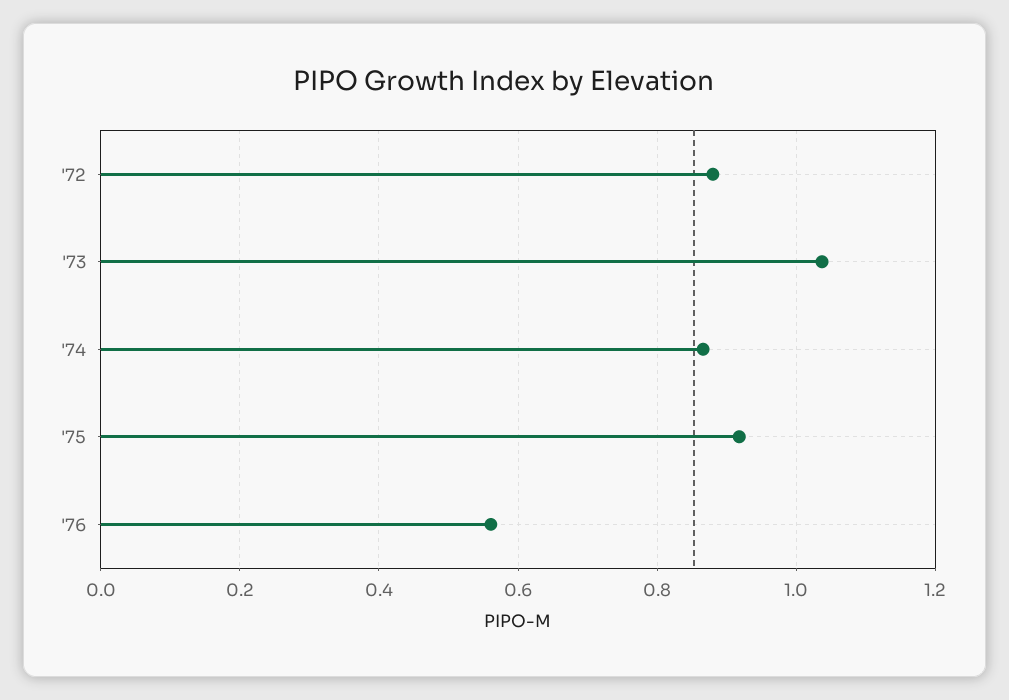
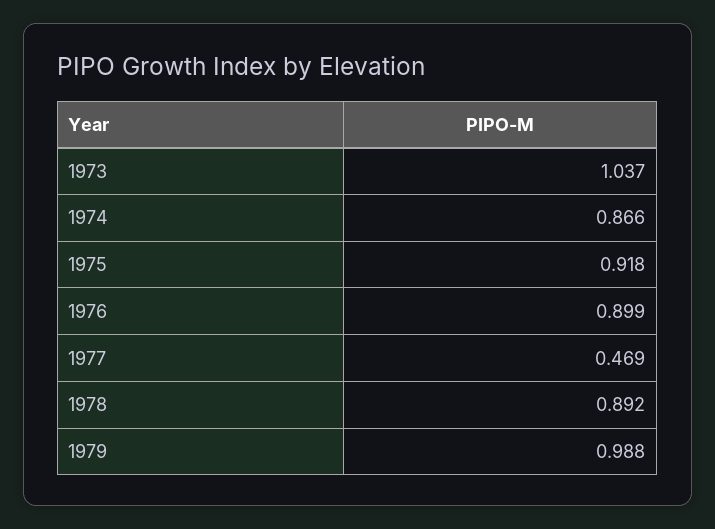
'72: 0.88 -> none
'76: 0.56 -> 0.899
1977: none -> 0.469
1978: none -> 0.892
1979: none -> 0.988

